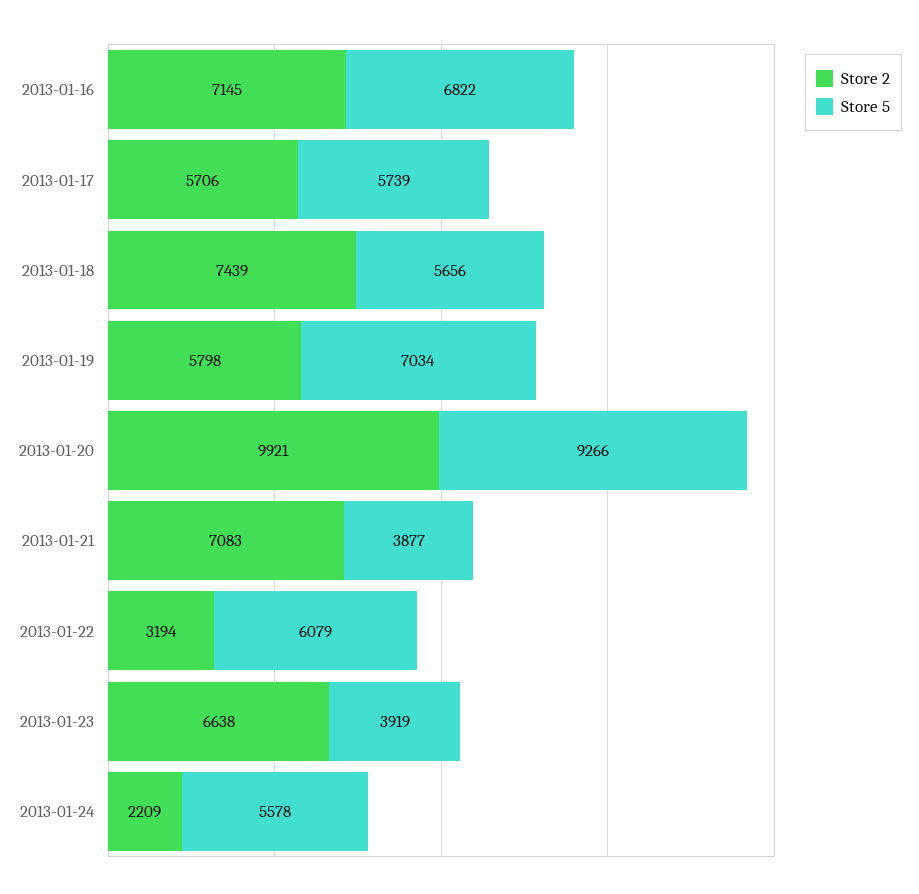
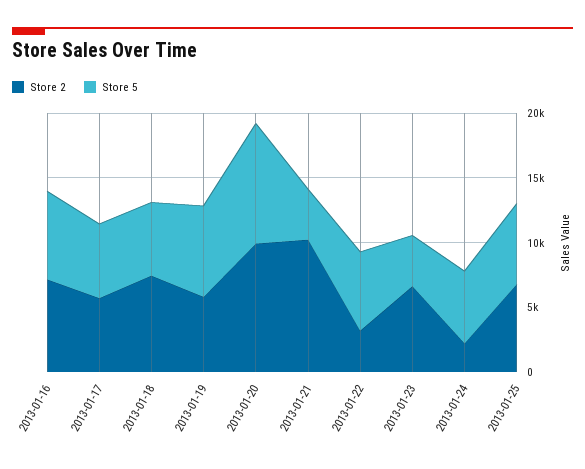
Store 2, 2013-01-21: 7083 -> 10000
Store 2, 2013-01-25: none -> 7000
Store 5, 2013-01-25: none -> 6000

